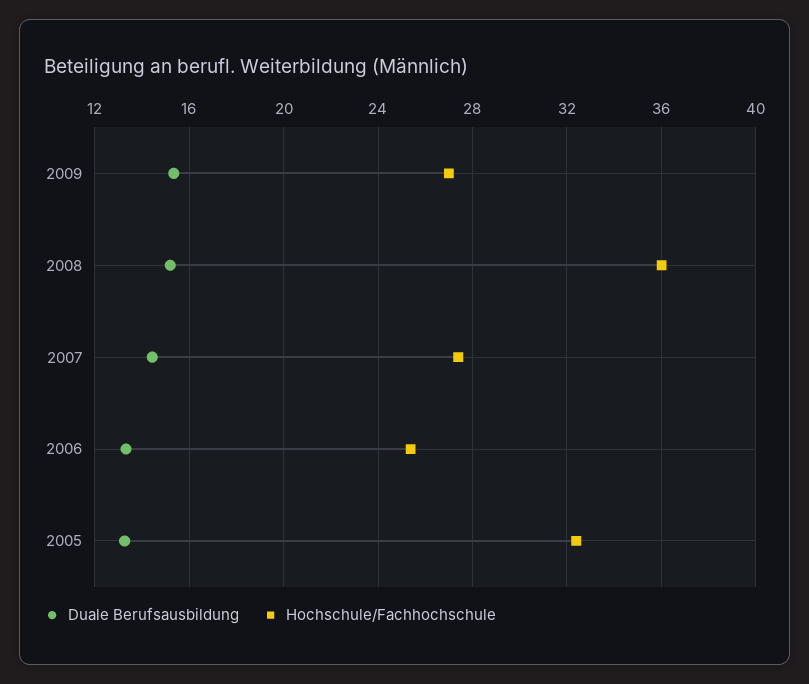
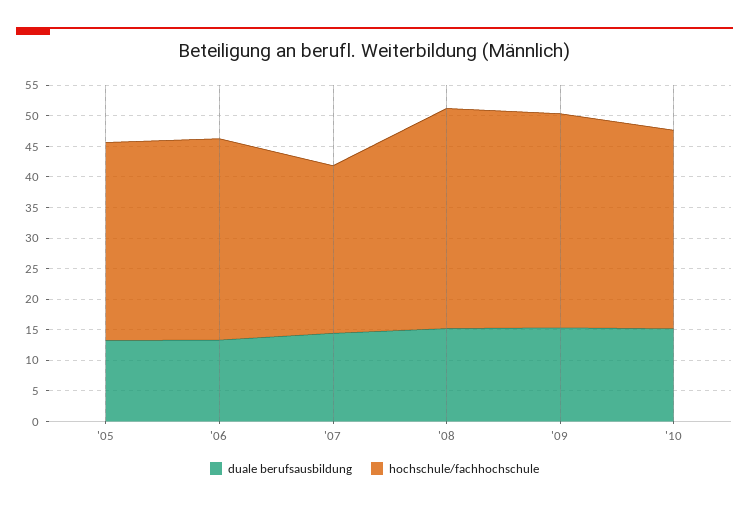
Hochschule/Fachhochschule, 2009: 27 -> 35
Hochschule/Fachhochschule, 2006: 25.5 -> 32.5
Duale Berufsausbildung, '10: none -> 15
Hochschule/Fachhochschule, '10: none -> 32.5

